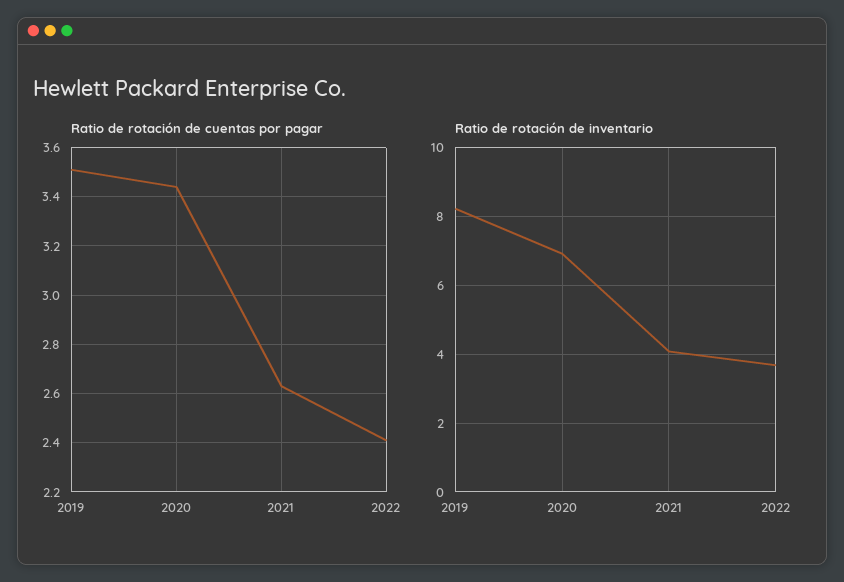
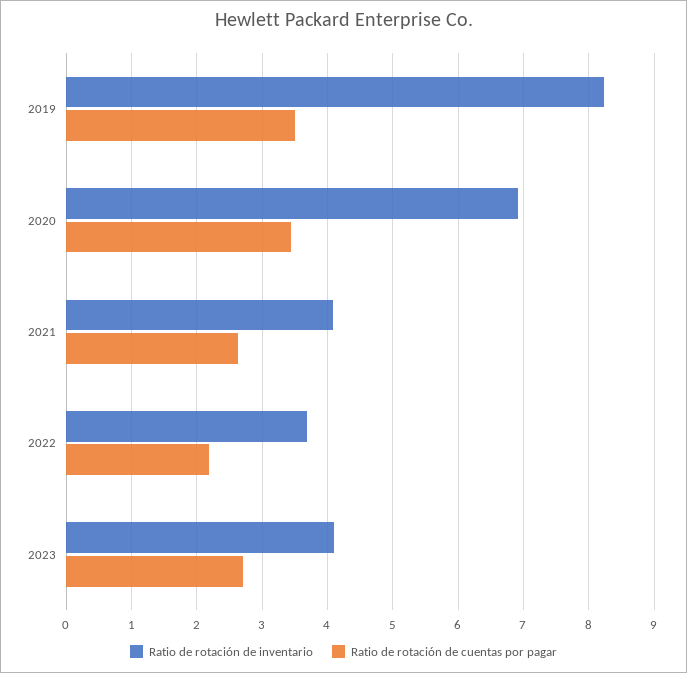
Ratio de rotación de cuentas por pagar, 2022: 2.4 -> 2.2
Ratio de rotación de inventario, 2023: none -> 4.1
Ratio de rotación de cuentas por pagar, 2023: none -> 2.7

